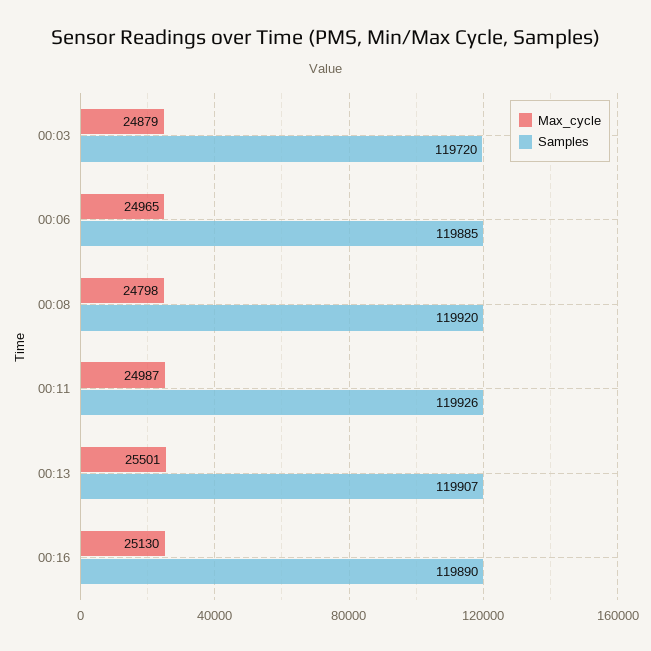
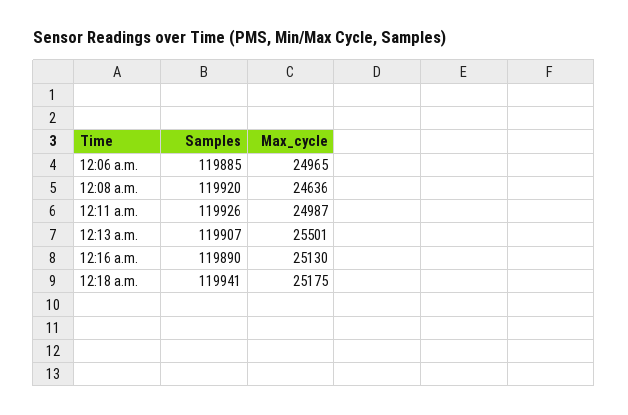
Max_cycle, 00:03: 24879 -> none
Samples, 00:03: 119720 -> none
Max_cycle, 00:08: 24798 -> 24636
Samples, 12:18 a.m.: none -> 119941
Max_cycle, 12:18 a.m.: none -> 25175

